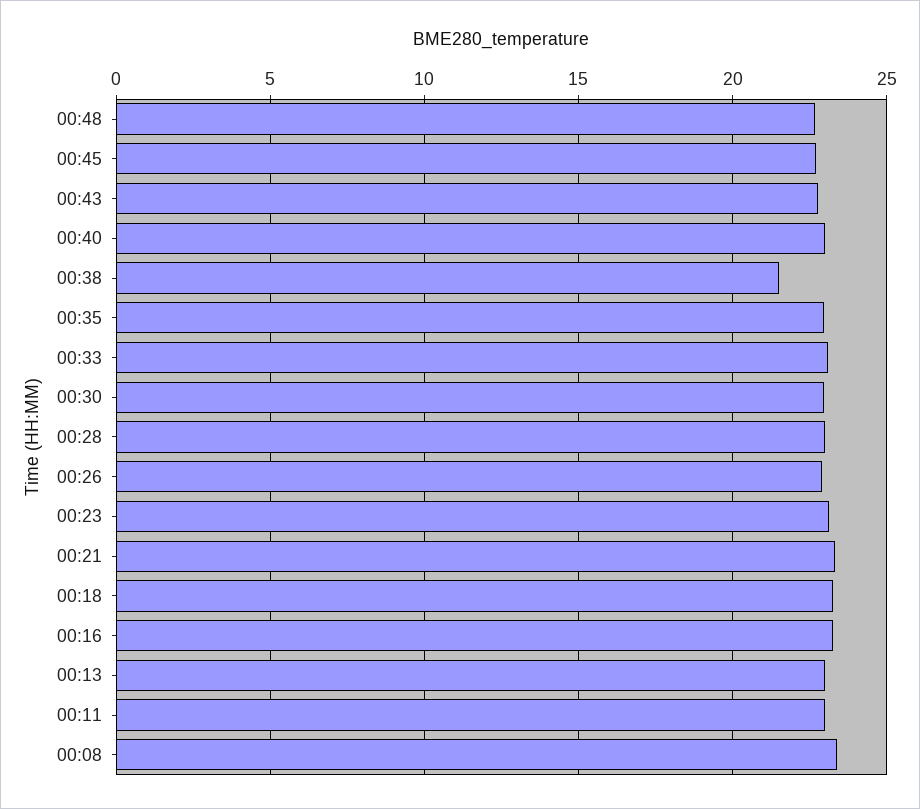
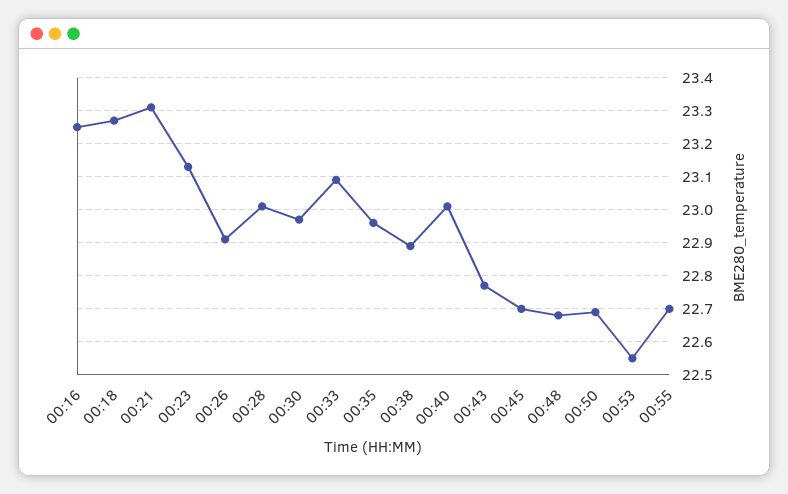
00:38: 21.5 -> 22.9
00:13: 23 -> none
00:11: 23 -> none
00:08: 23.5 -> none
00:50: none -> 22.7
00:53: none -> 22.55
00:55: none -> 22.7

